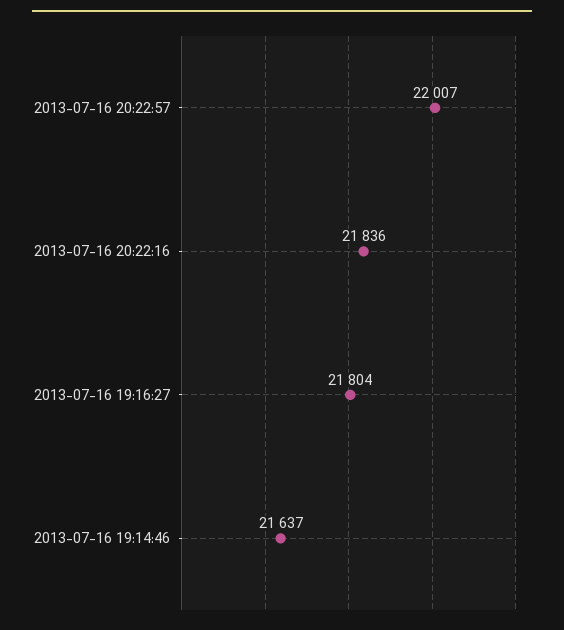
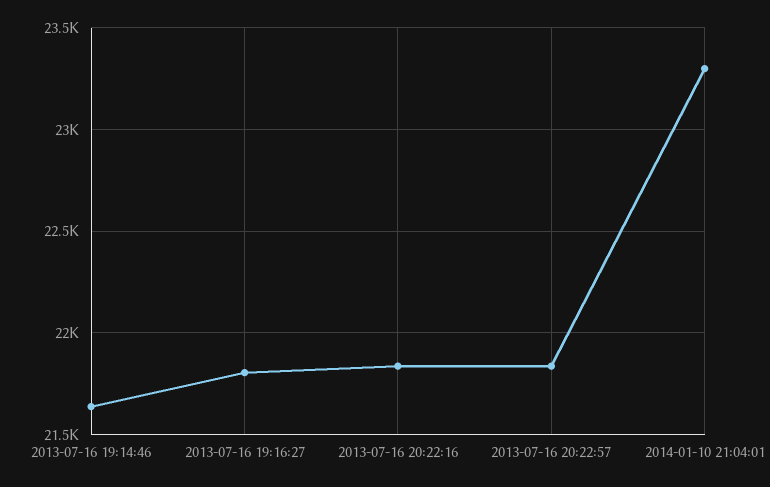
2013-07-16 20:22:57: 22007 -> 21850
2014-01-10 21:04:01: none -> 23300

